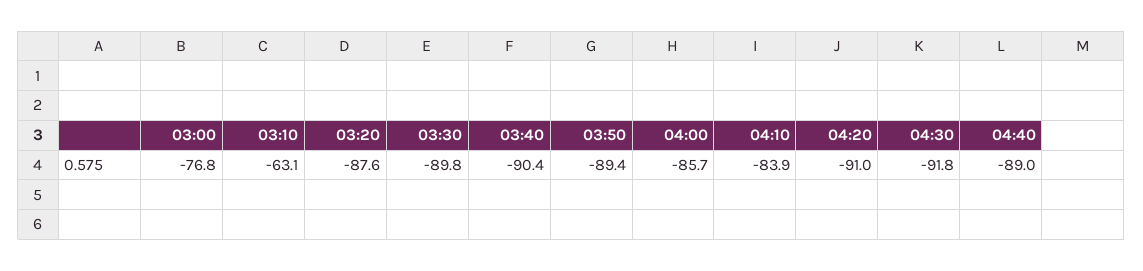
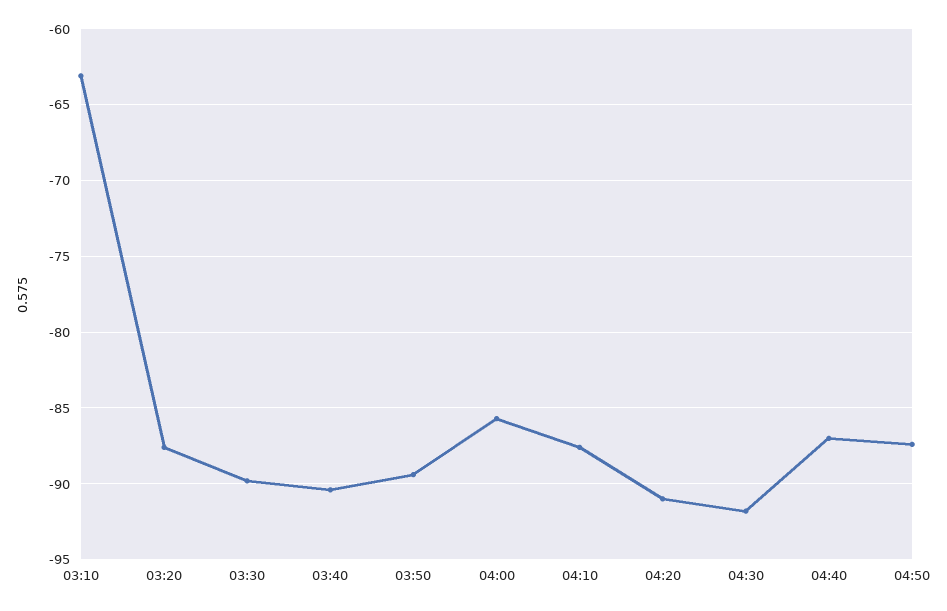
03:00: -76.8 -> none
04:10: -83.9 -> -87.5
04:40: -89 -> -87
04:50: none -> -87.5

